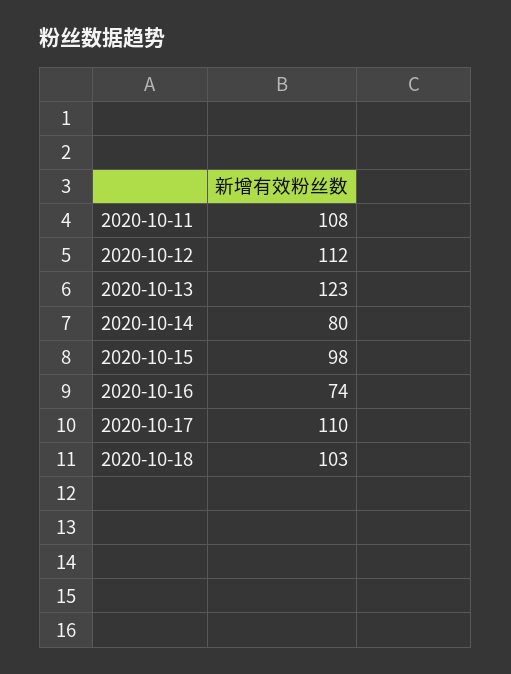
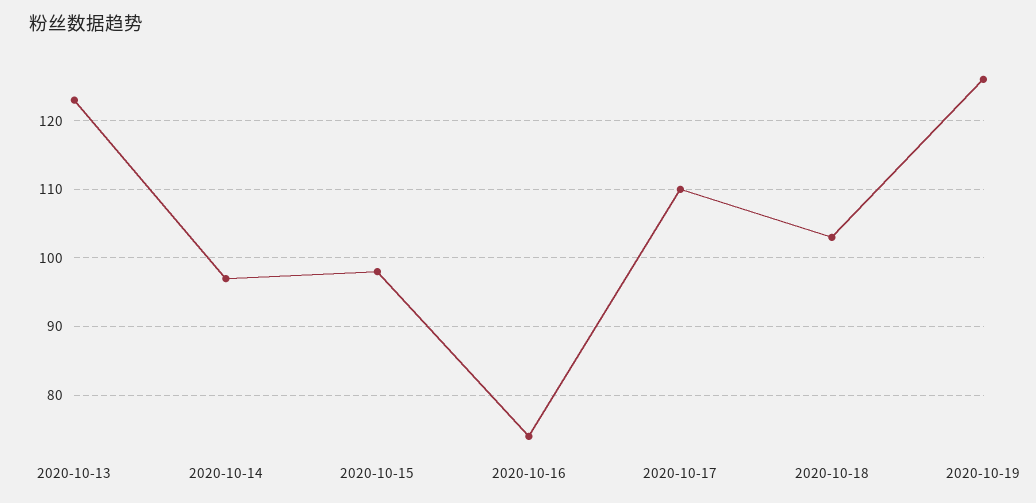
2020-10-11: 108 -> none
2020-10-12: 112 -> none
2020-10-14: 80 -> 97
2020-10-19: none -> 126

